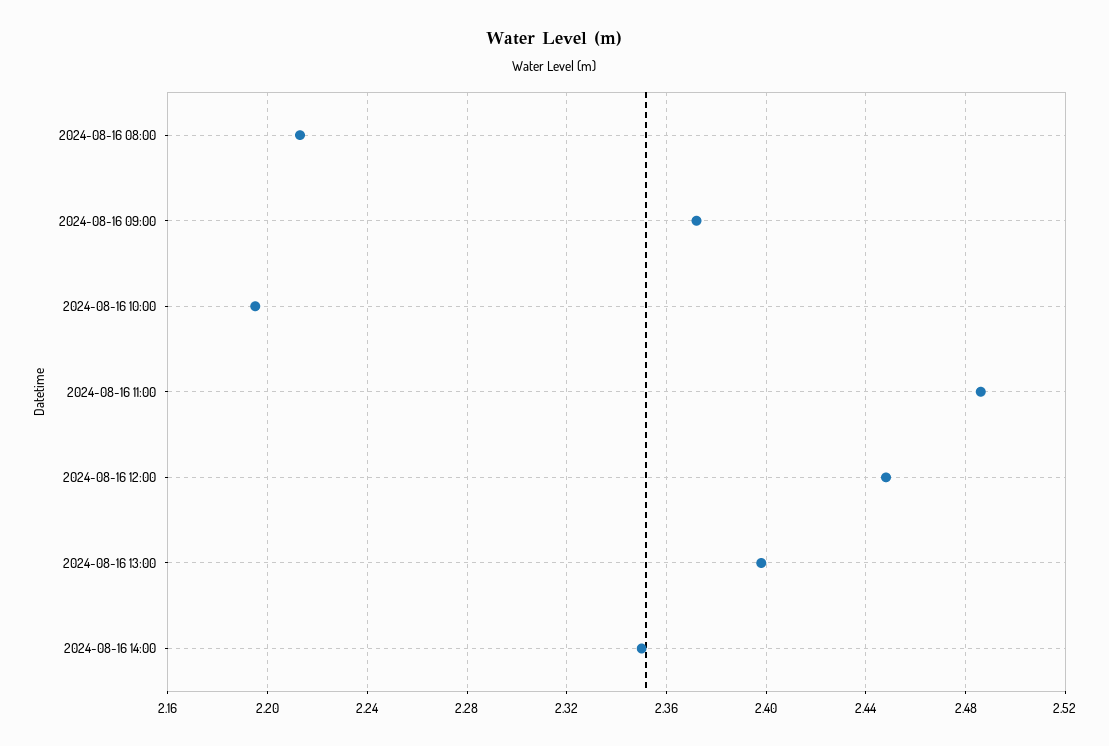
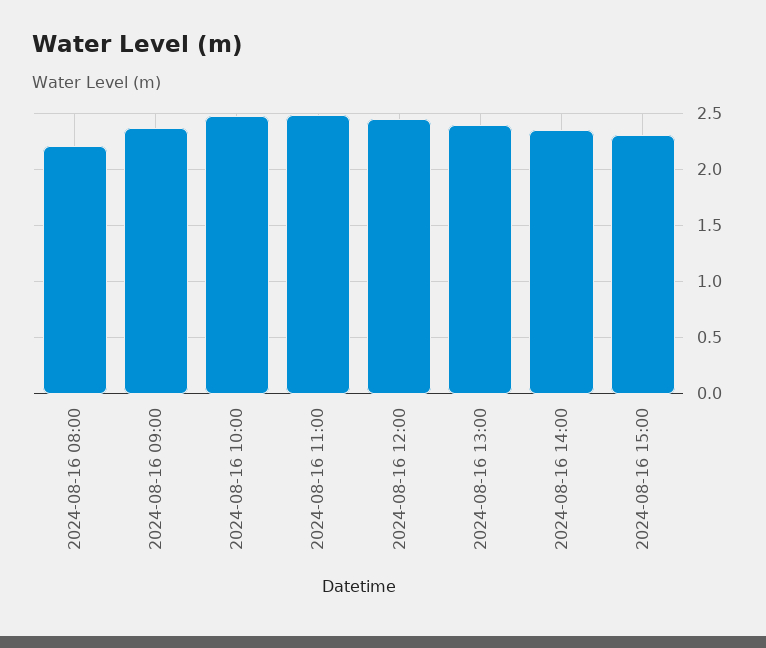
2024-08-16 10:00: 2.195 -> 2.5
2024-08-16 15:00: none -> 2.3

